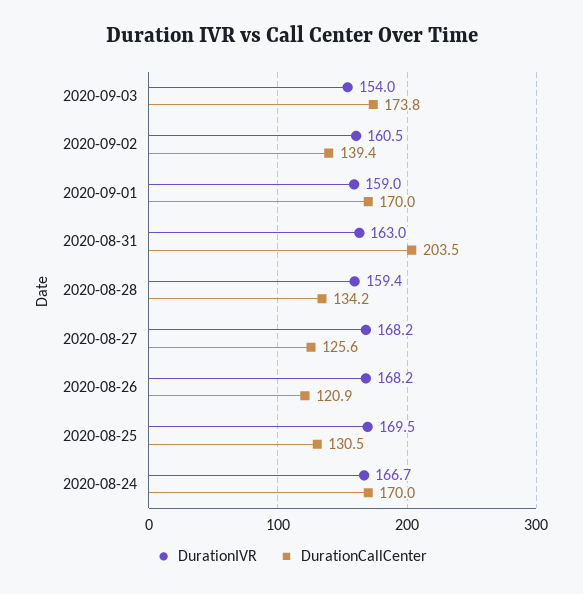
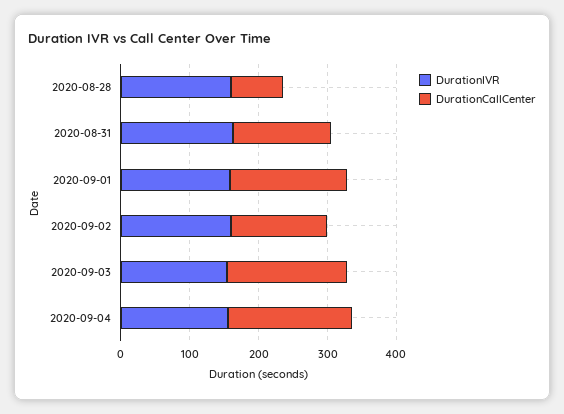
DurationCallCenter, 2020-08-31: 203.5 -> 140
DurationCallCenter, 2020-08-28: 134.2 -> 80
DurationIVR, 2020-08-27: 168.2 -> none
DurationCallCenter, 2020-08-27: 125.6 -> none
DurationIVR, 2020-08-26: 168.2 -> none
DurationCallCenter, 2020-08-26: 120.9 -> none
DurationIVR, 2020-08-25: 169.5 -> none
DurationCallCenter, 2020-08-25: 130.5 -> none
DurationIVR, 2020-08-24: 166.7 -> none
DurationCallCenter, 2020-08-24: 170 -> none
DurationIVR, 2020-09-04: none -> 160
DurationCallCenter, 2020-09-04: none -> 180

